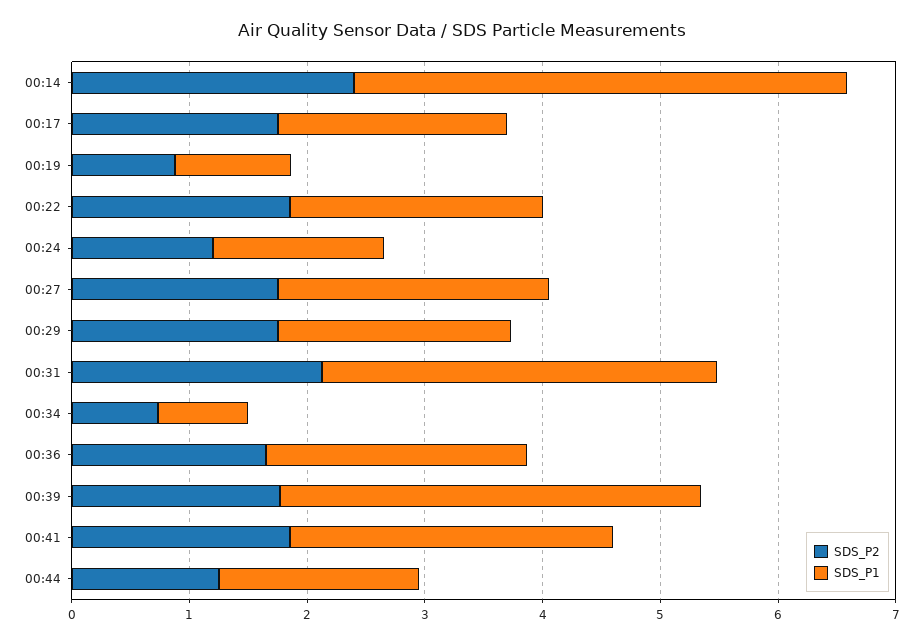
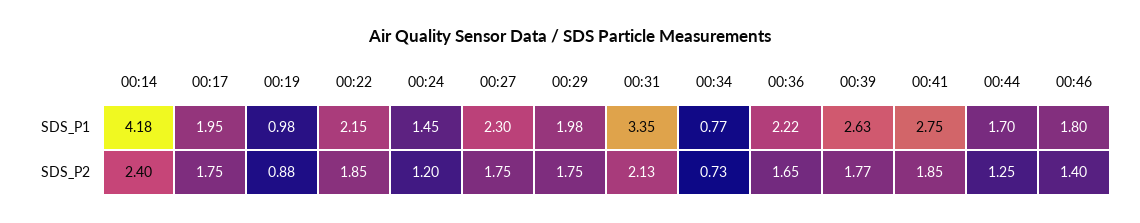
SDS_P1, 00:39: 3.6 -> 2.63
SDS_P1, 00:46: none -> 1.8
SDS_P2, 00:46: none -> 1.4

